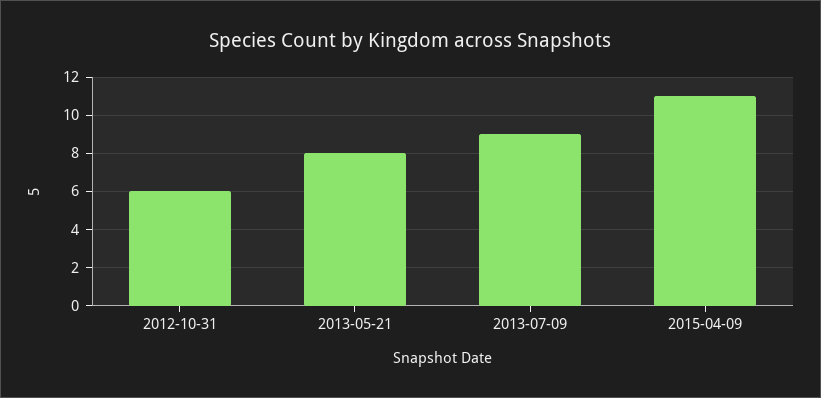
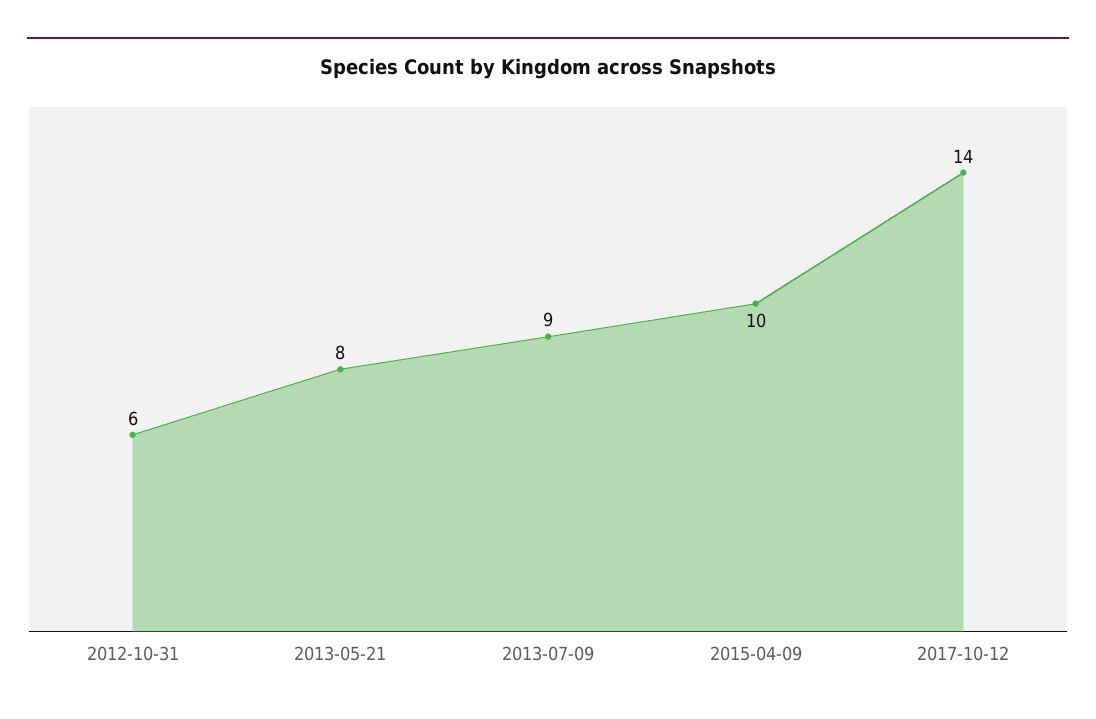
2015-04-09: 11 -> 10
2017-10-12: none -> 14

